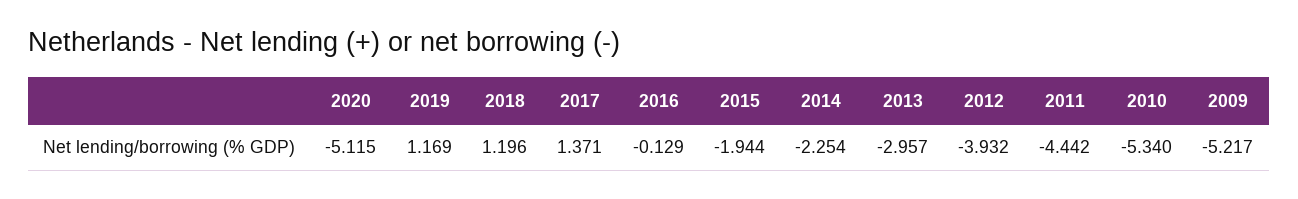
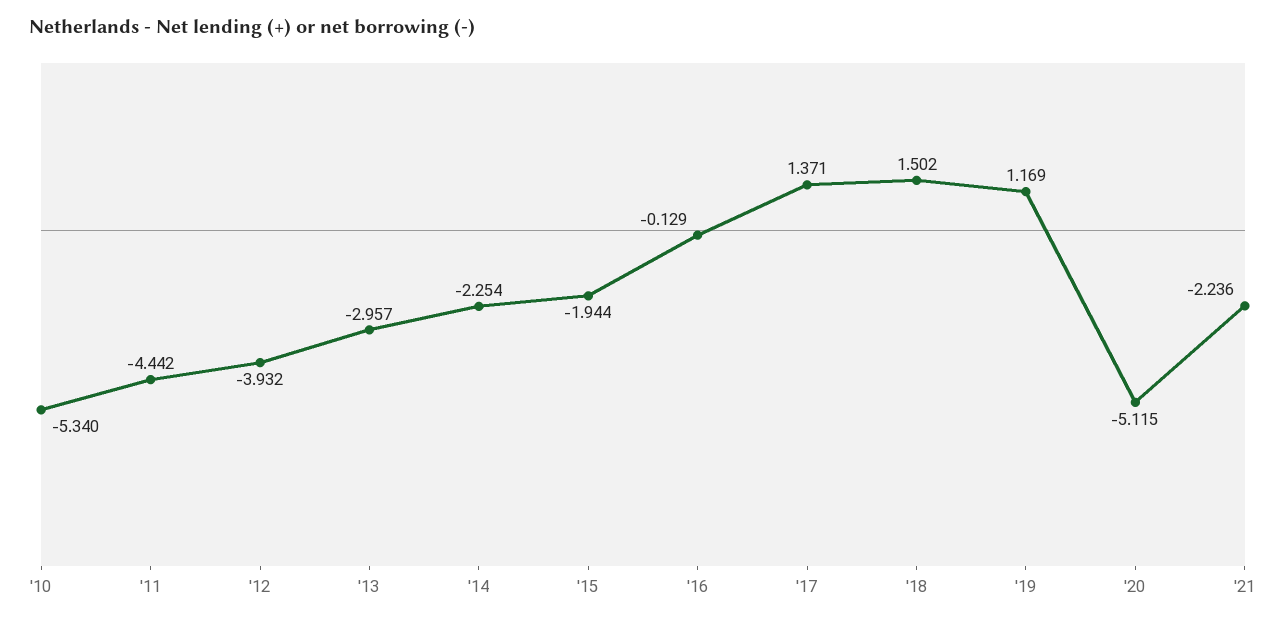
2018: 1.196 -> 1.502
2009: -5.217 -> none
'21: none -> -2.236

